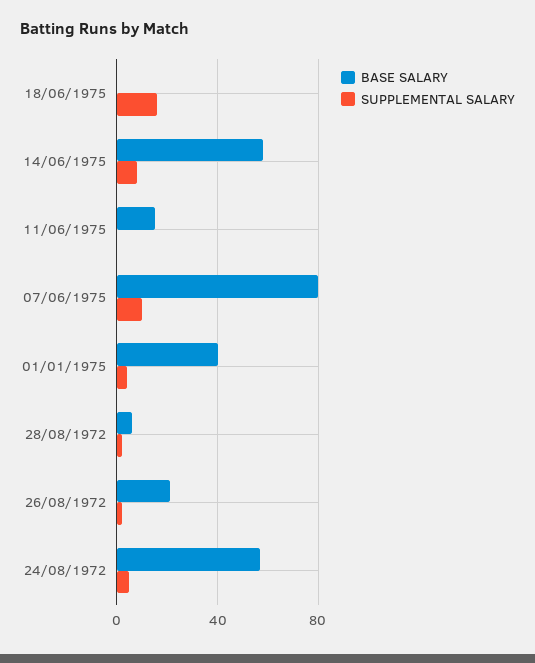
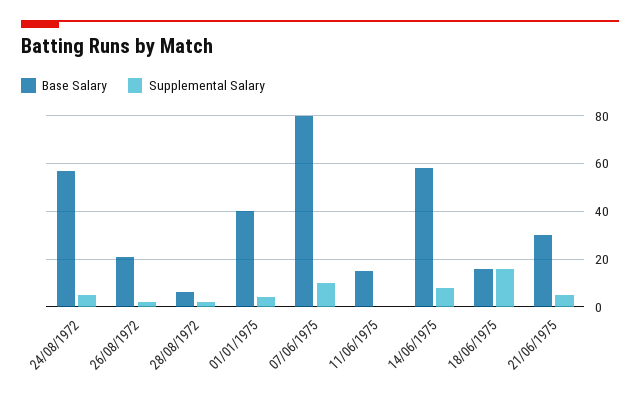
BASE SALARY, 18/06/1975: 0 -> 15
BASE SALARY, 21/06/1975: none -> 30
SUPPLEMENTAL SALARY, 21/06/1975: none -> 5

